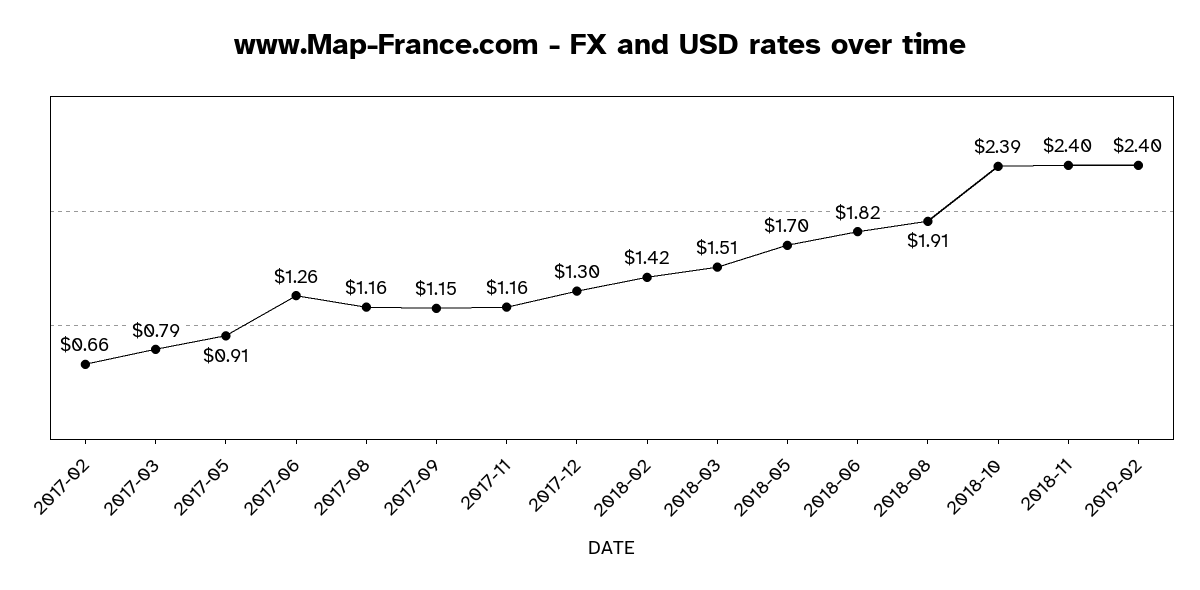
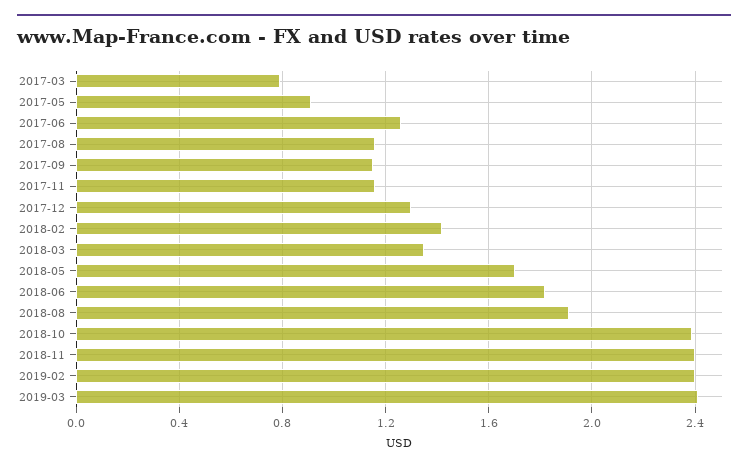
2017-02: 0.66 -> none
2018-03: 1.51 -> 1.35
2019-03: none -> 2.4

